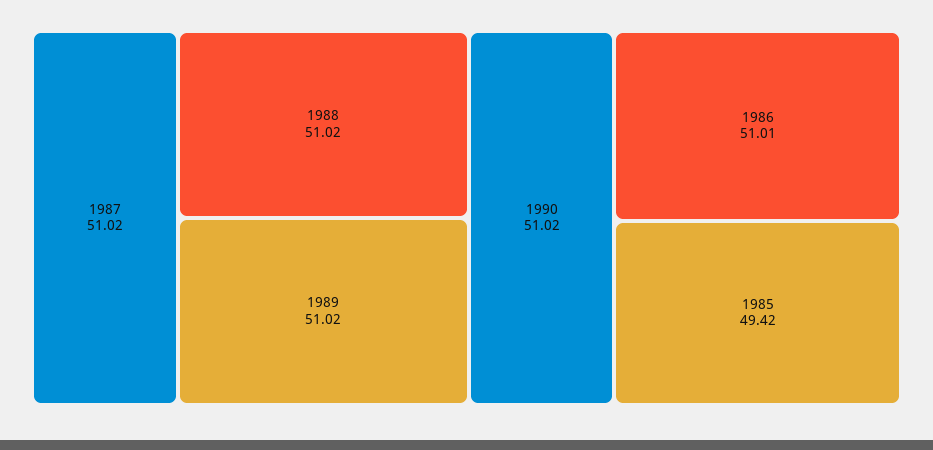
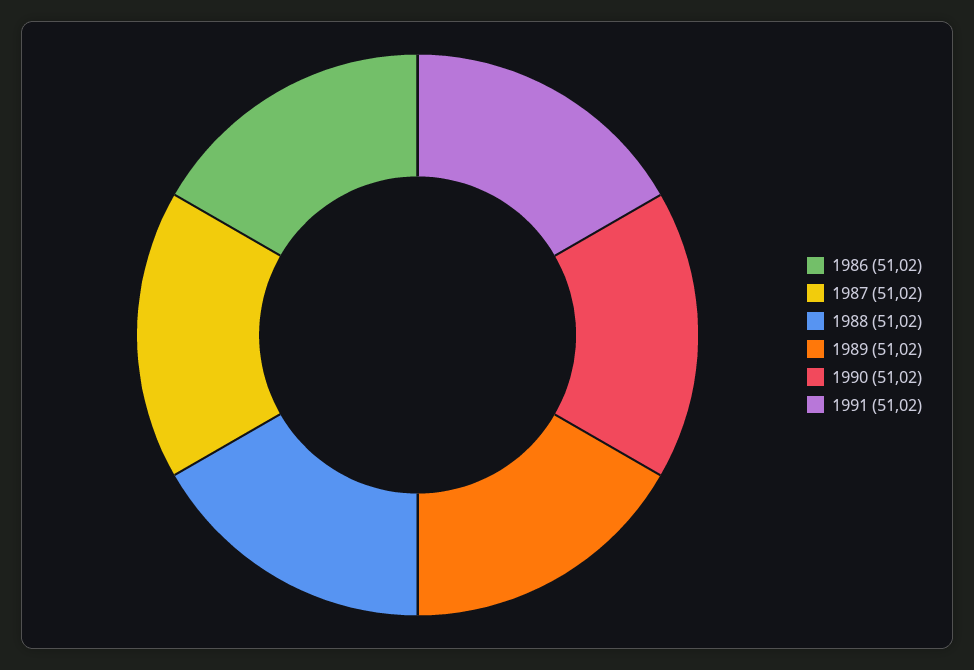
1986: 51.01 -> 51.02
1985: 49.42 -> none
1991: none -> 51.02

